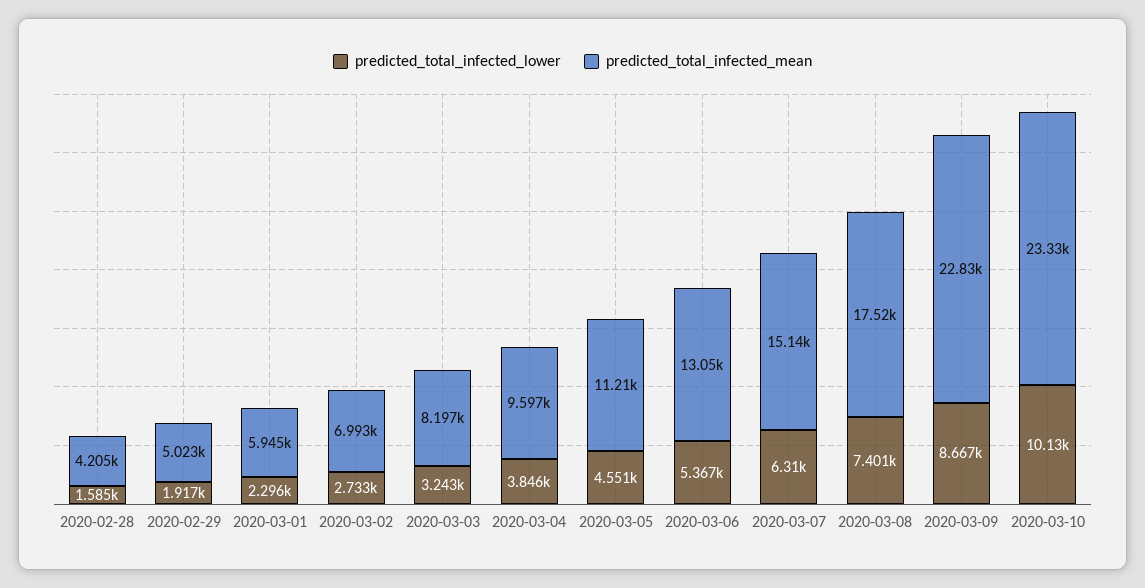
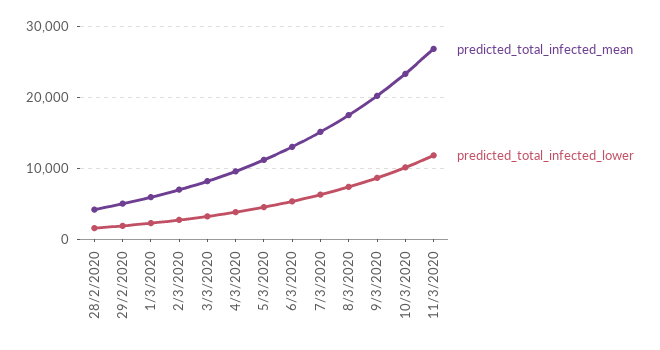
predicted_total_infected_mean, 2020-03-09: 22830 -> 20000
predicted_total_infected_mean, 11/3/2020: none -> 27000
predicted_total_infected_lower, 11/3/2020: none -> 12000

